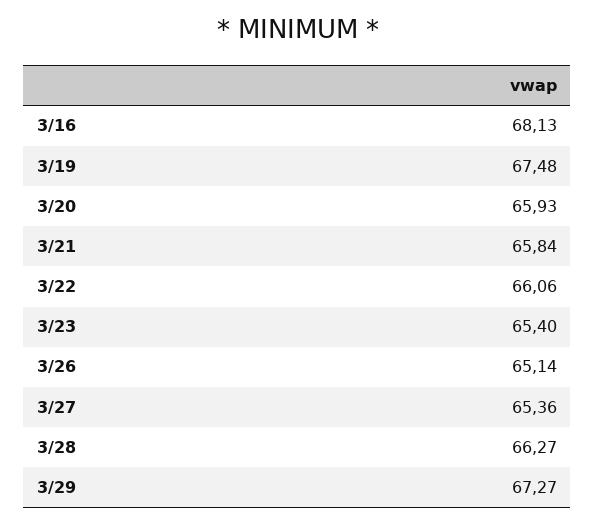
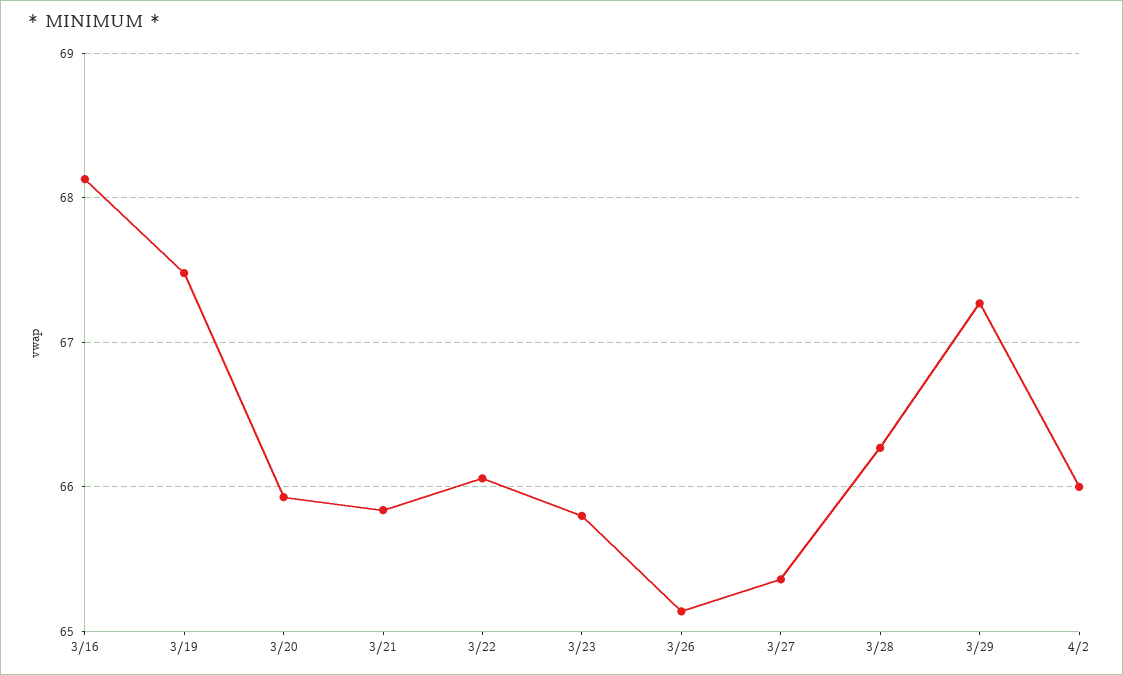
3/23: 65.4 -> 65.8
4/2: none -> 66

